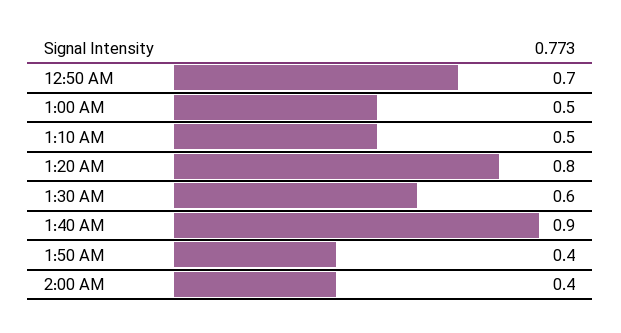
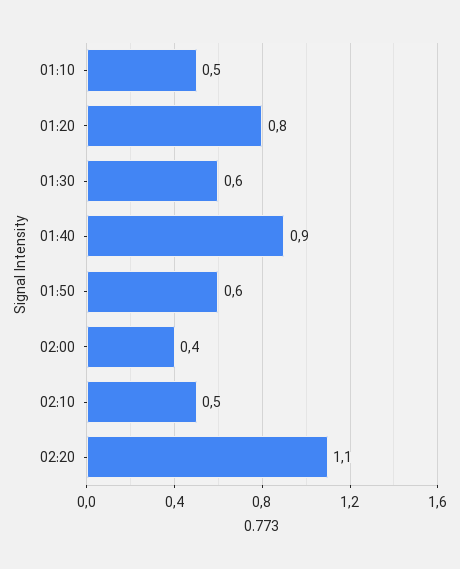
12:50 AM: 0.7 -> none
1:00 AM: 0.5 -> none
1:50 AM: 0.4 -> 0.6
02:10: none -> 0.5
02:20: none -> 1.1

